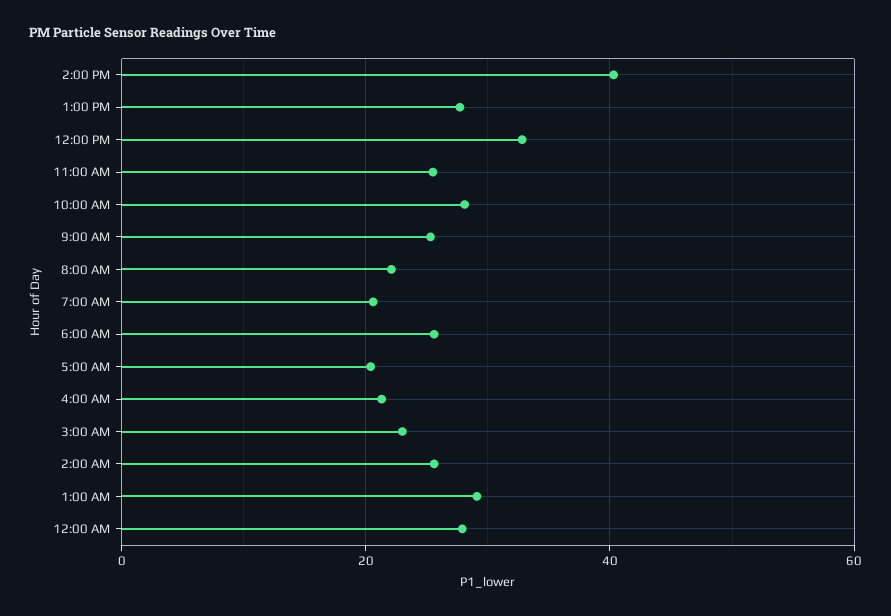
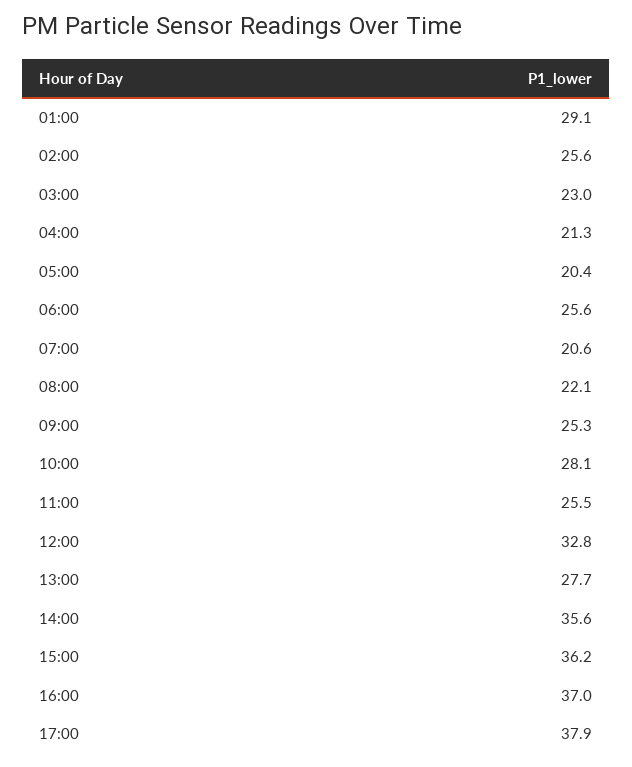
2:00 PM: 40 -> 35.6
12:00 AM: 28 -> none
15:00: none -> 36.2
16:00: none -> 37
17:00: none -> 37.9

